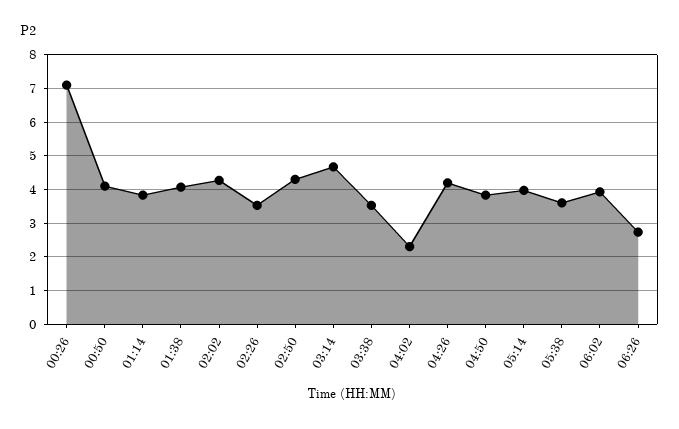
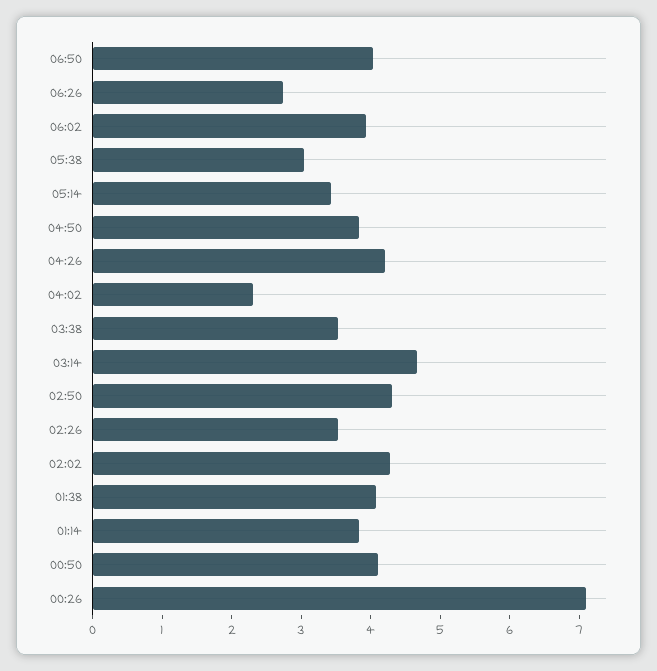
05:14: 4 -> 3.4
05:38: 3.6 -> 3
06:50: none -> 4

